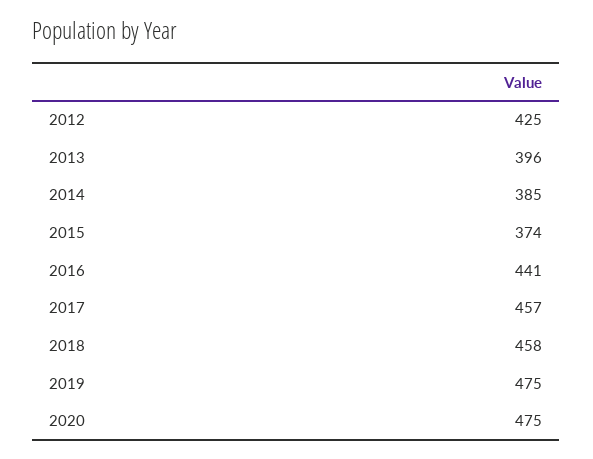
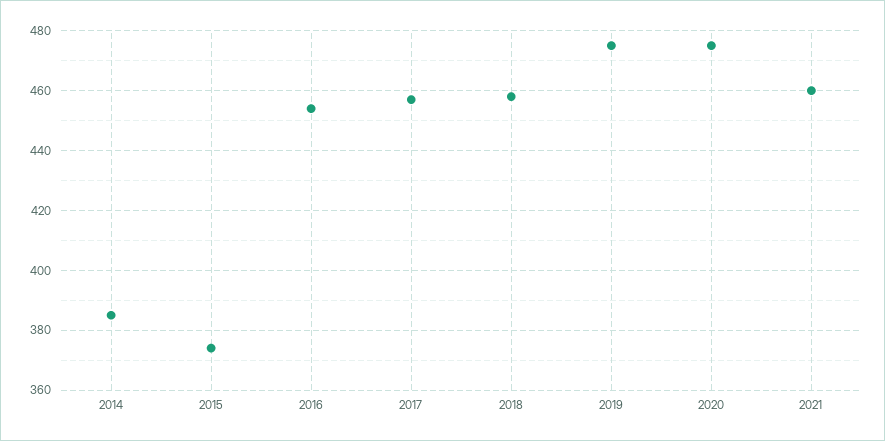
2012: 425 -> none
2013: 396 -> none
2016: 441 -> 455
2021: none -> 460

